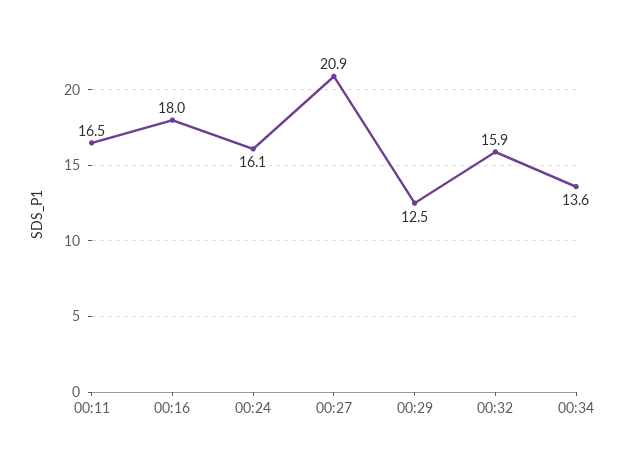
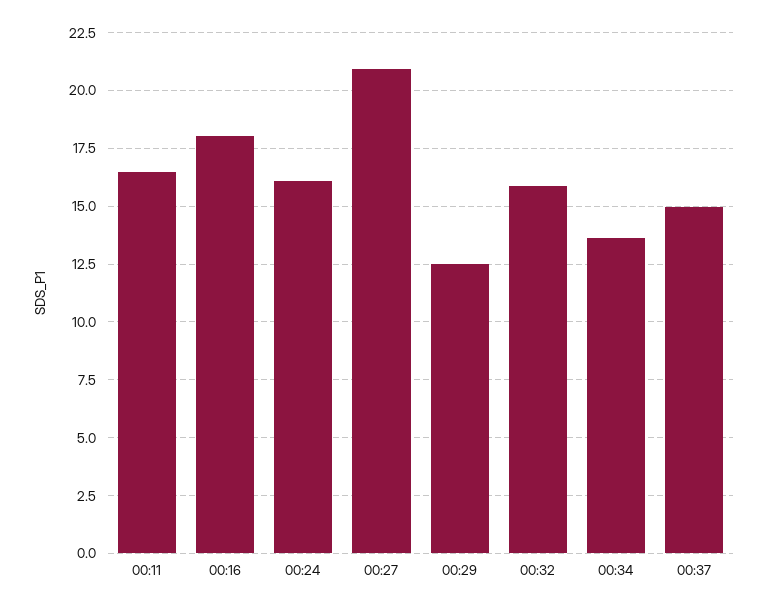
00:37: none -> 15

